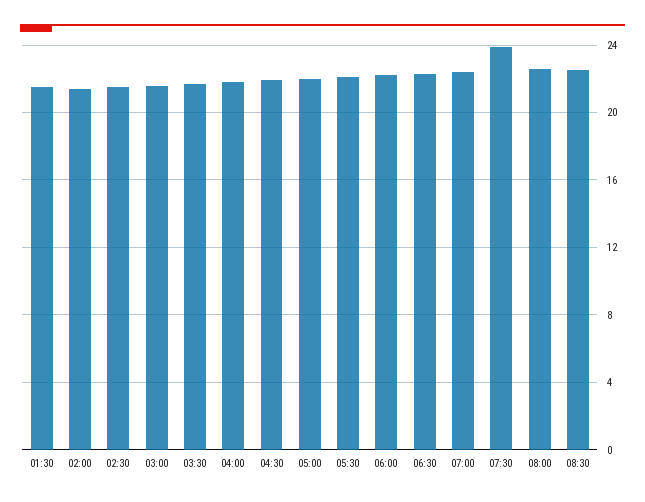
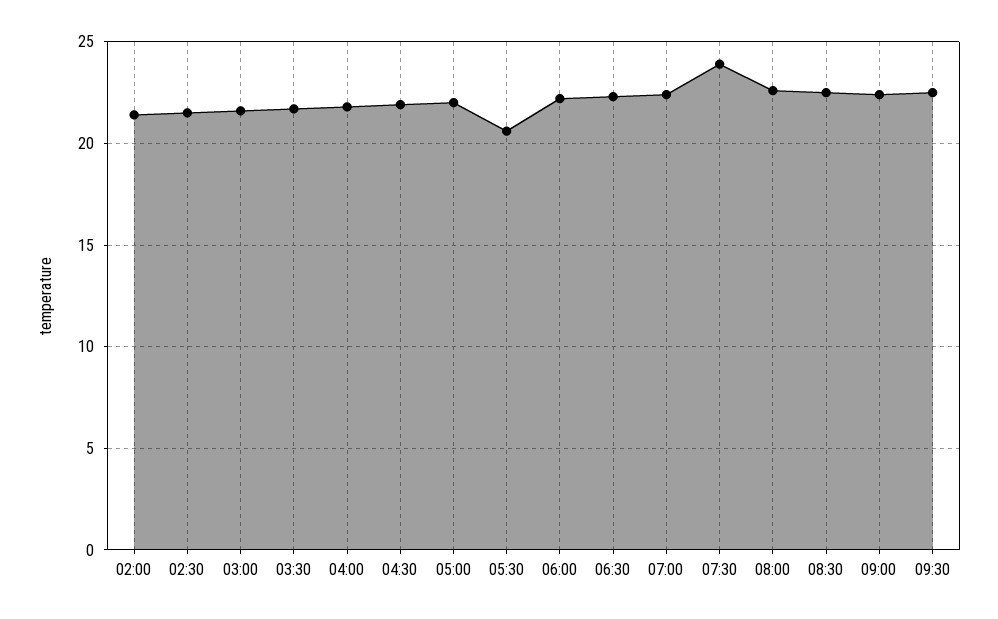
01:30: 21.5 -> none
05:30: 22 -> 20.5
09:00: none -> 22.5
09:30: none -> 22.5

